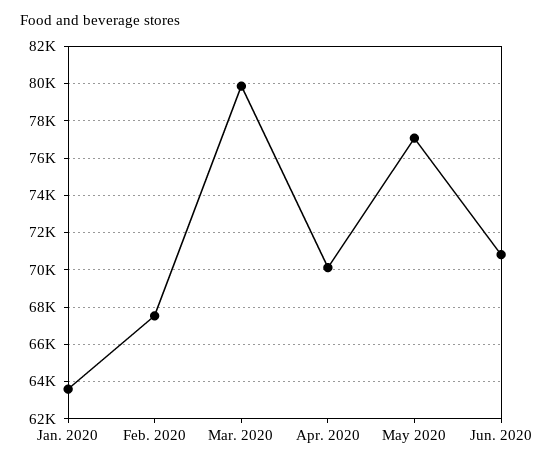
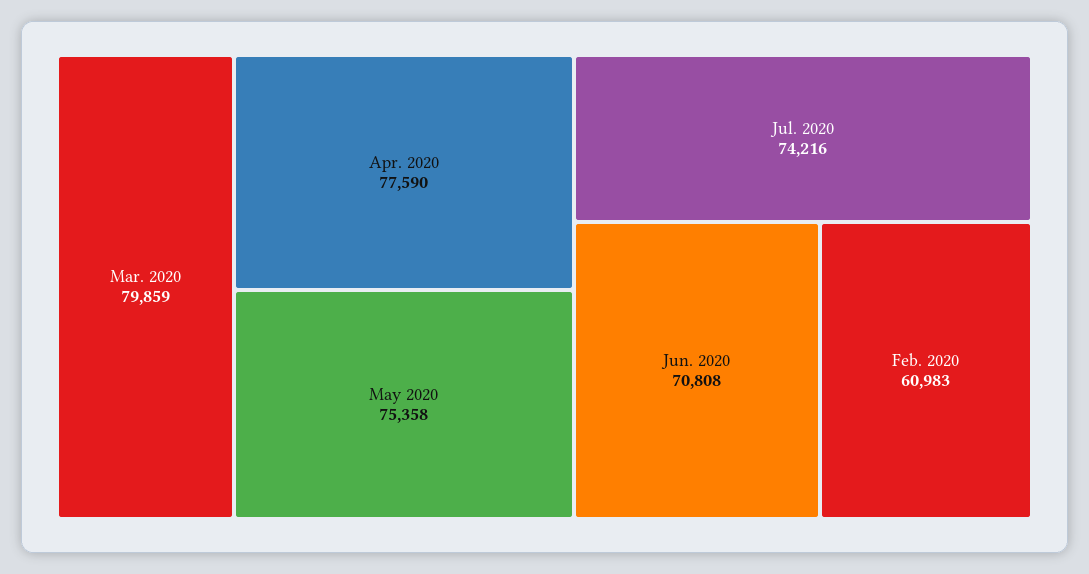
Jan. 2020: 63500 -> none
Feb. 2020: 67500 -> 60983
Apr. 2020: 70000 -> 77590
May 2020: 77000 -> 75358
Jul. 2020: none -> 74216

